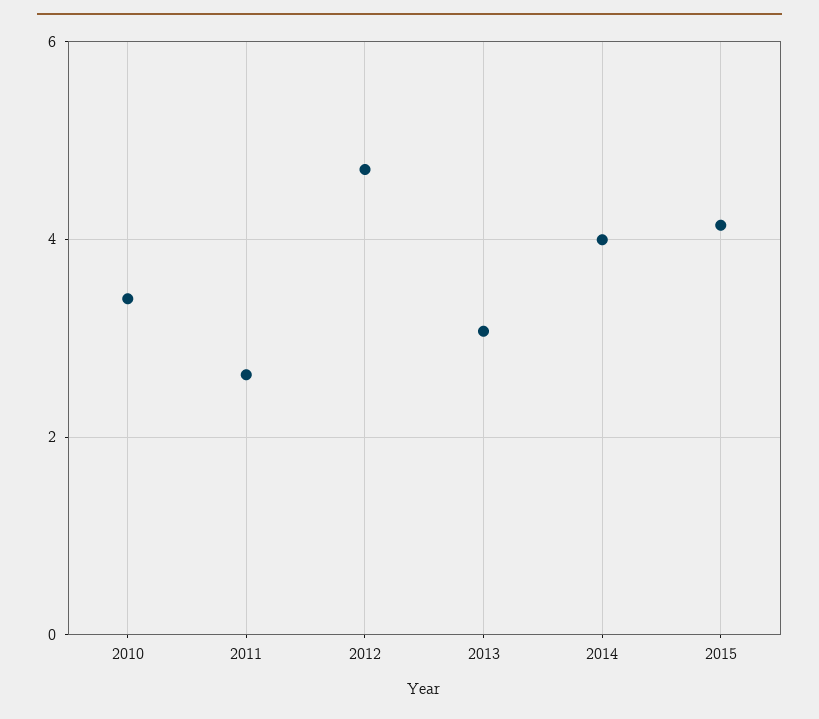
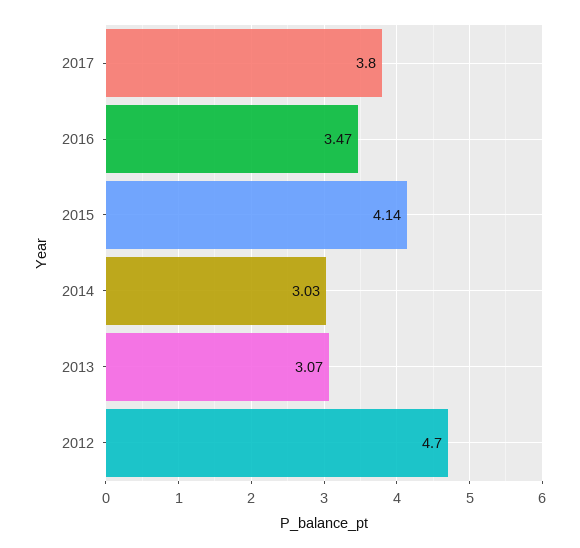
2010: 3.4 -> none
2011: 2.6 -> none
2014: 4 -> 3.03
2017: none -> 3.8
2016: none -> 3.47

